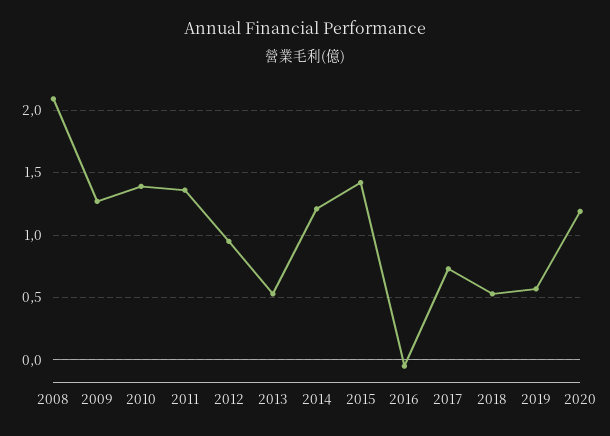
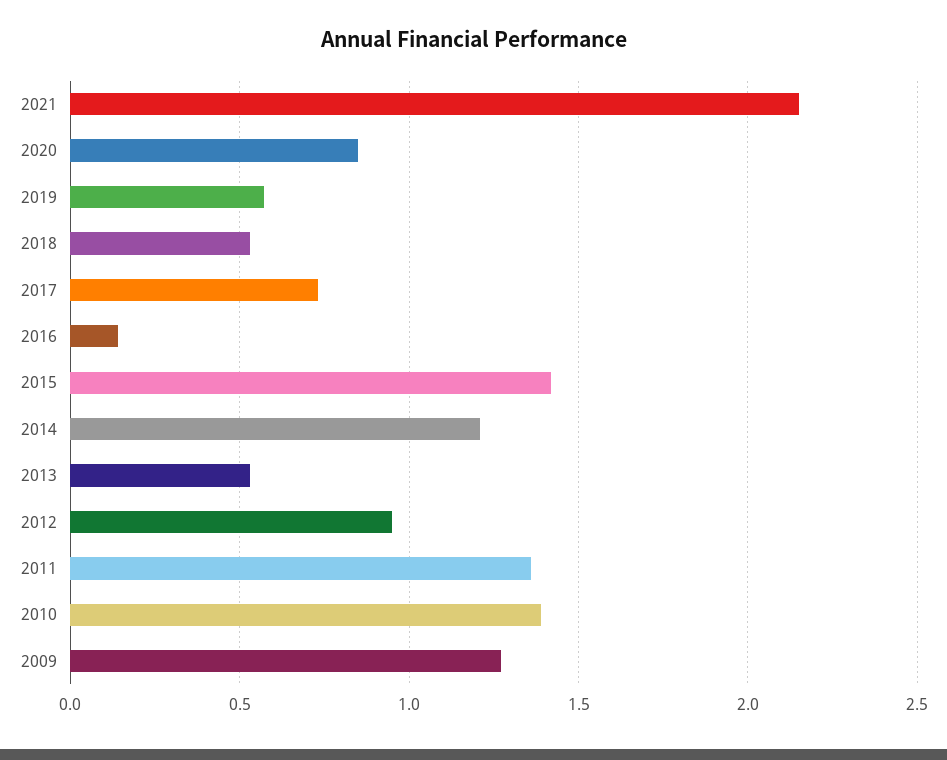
2008: 2.1 -> none
2016: -0.05 -> 0.15
2020: 1.2 -> 0.85
2021: none -> 2.15

